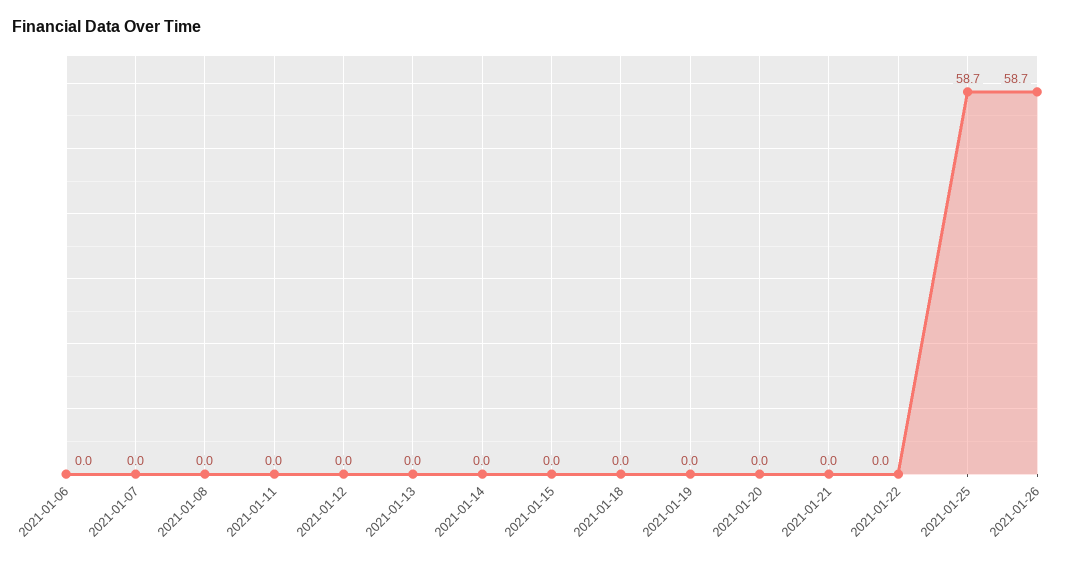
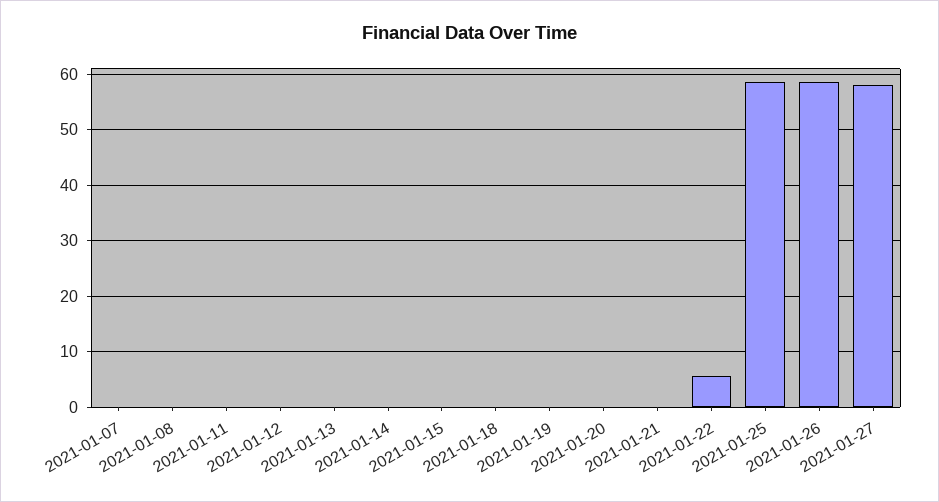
2021-01-06: 0 -> none
2021-01-22: 0 -> 6
2021-01-27: none -> 58

